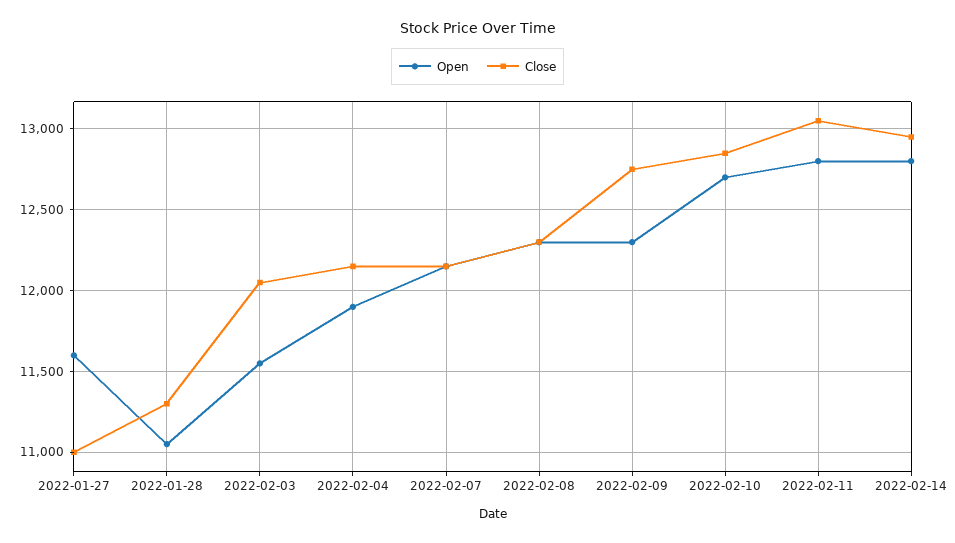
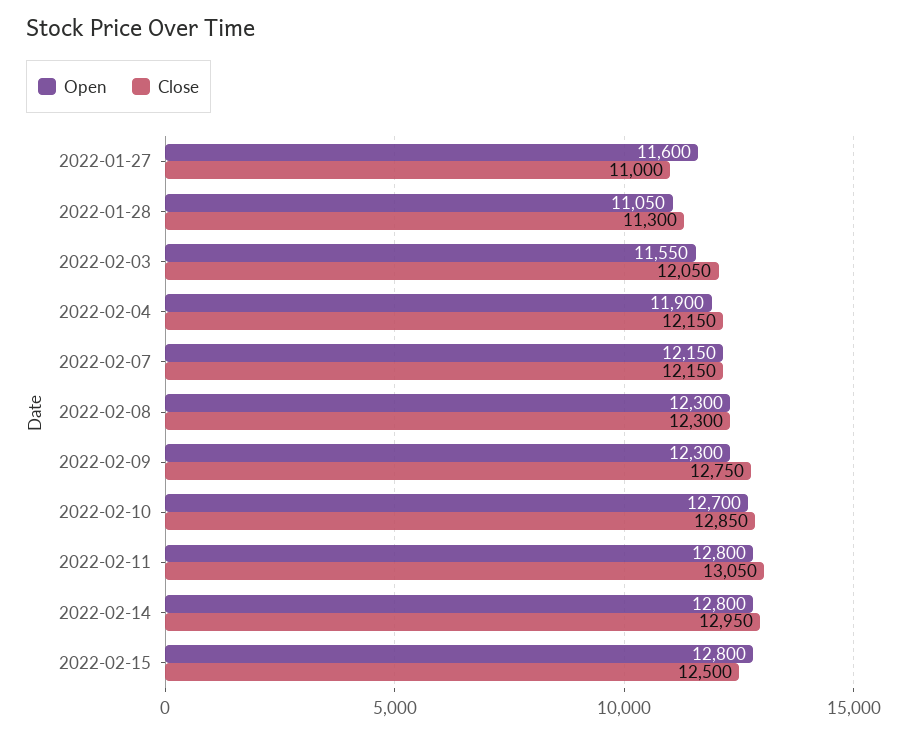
Open, 2022-02-15: none -> 12800
Close, 2022-02-15: none -> 12500

